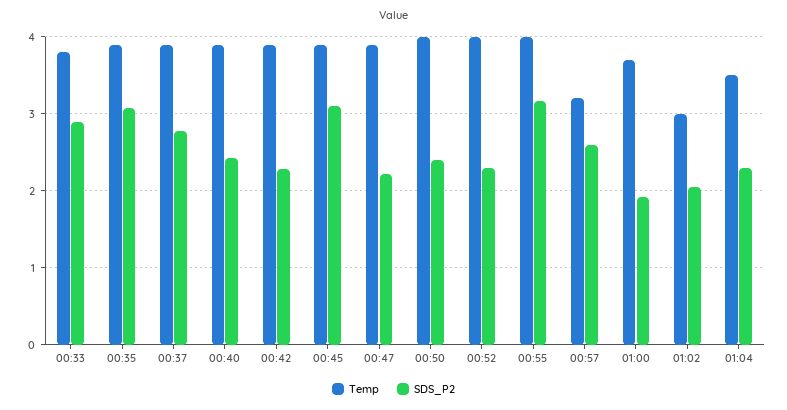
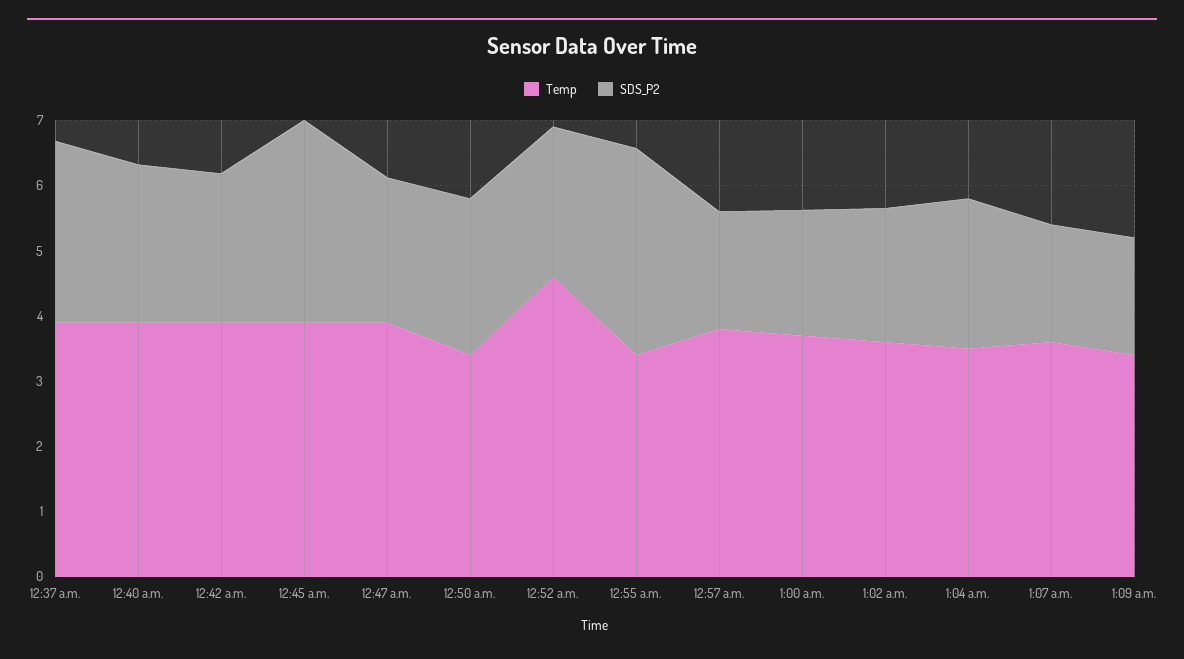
Temp, 00:33: 3.8 -> none
SDS_P2, 00:33: 2.9 -> none
Temp, 00:35: 3.9 -> none
SDS_P2, 00:35: 3.1 -> none
Temp, 00:50: 4 -> 3.4
Temp, 00:52: 4 -> 4.6
Temp, 00:55: 4 -> 3.4
Temp, 00:57: 3.2 -> 3.8
SDS_P2, 00:57: 2.6 -> 1.8
Temp, 01:02: 3 -> 3.6
Temp, 1:07 a.m.: none -> 3.6
SDS_P2, 1:07 a.m.: none -> 1.8
Temp, 1:09 a.m.: none -> 3.4
SDS_P2, 1:09 a.m.: none -> 1.8

